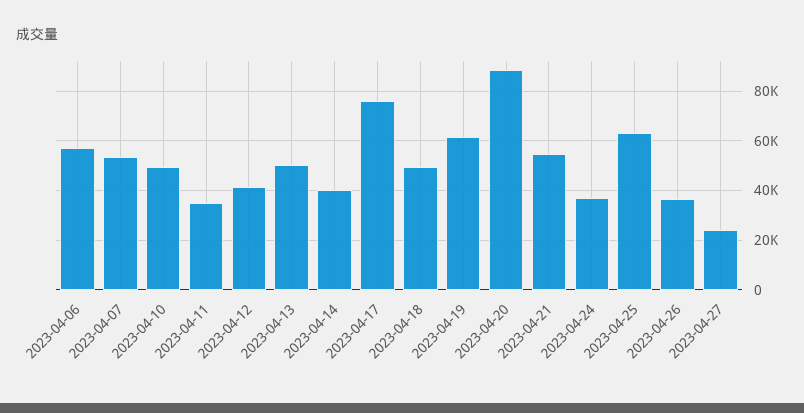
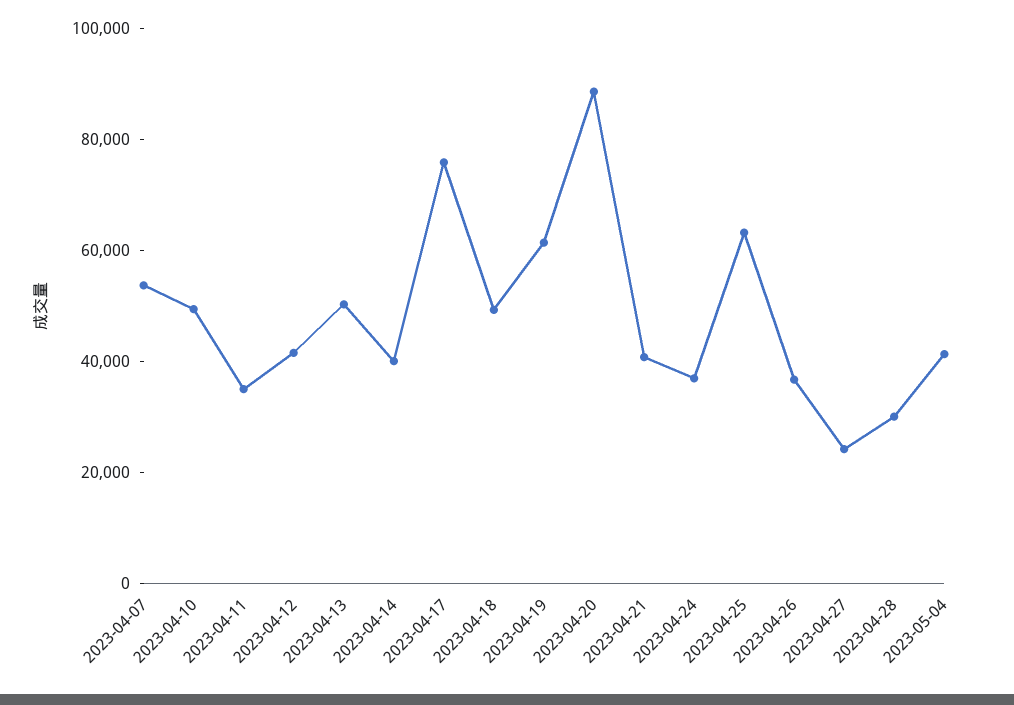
2023-04-06: 57500 -> none
2023-04-21: 55000 -> 40000
2023-04-28: none -> 30000
2023-05-04: none -> 40000

